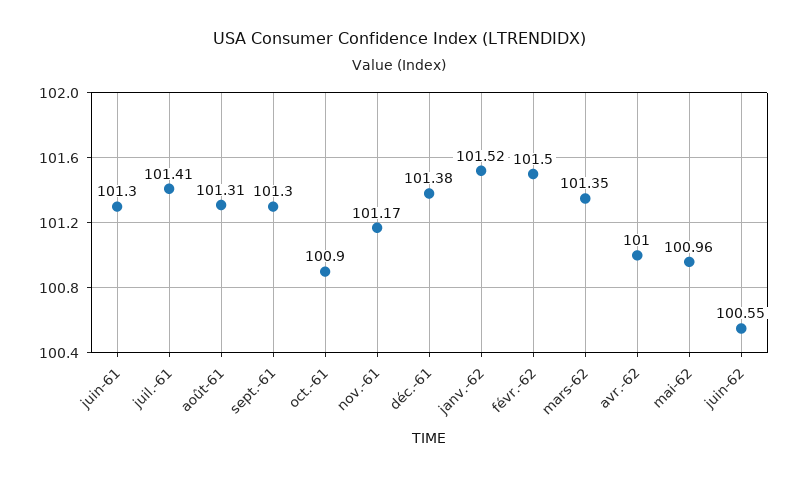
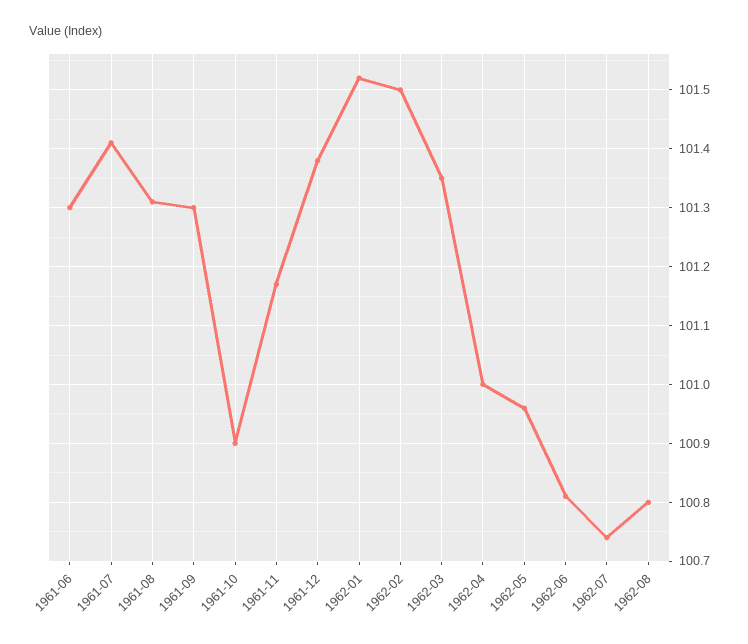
juin-62: 100.55 -> 100.8
1962-07: none -> 100.75
1962-08: none -> 100.8

